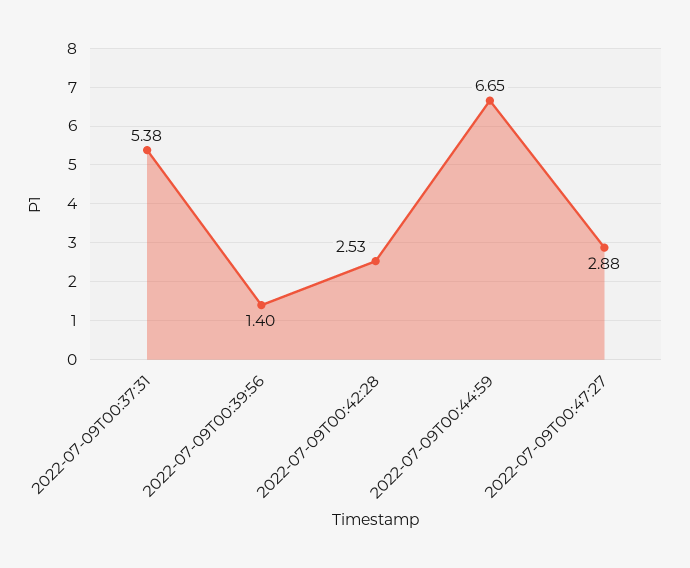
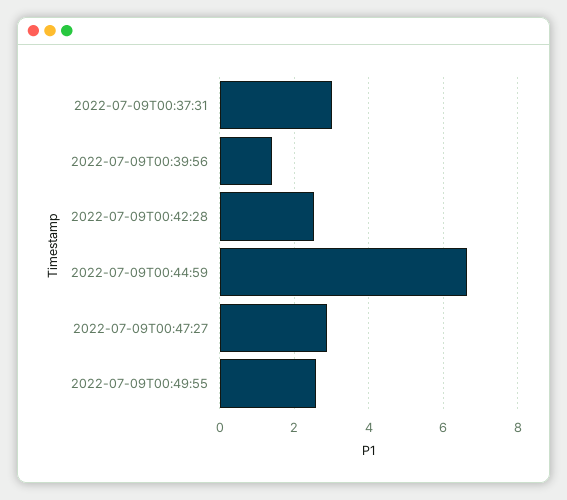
2022-07-09T00:37:31: 5.38 -> 3
2022-07-09T00:49:55: none -> 2.6

